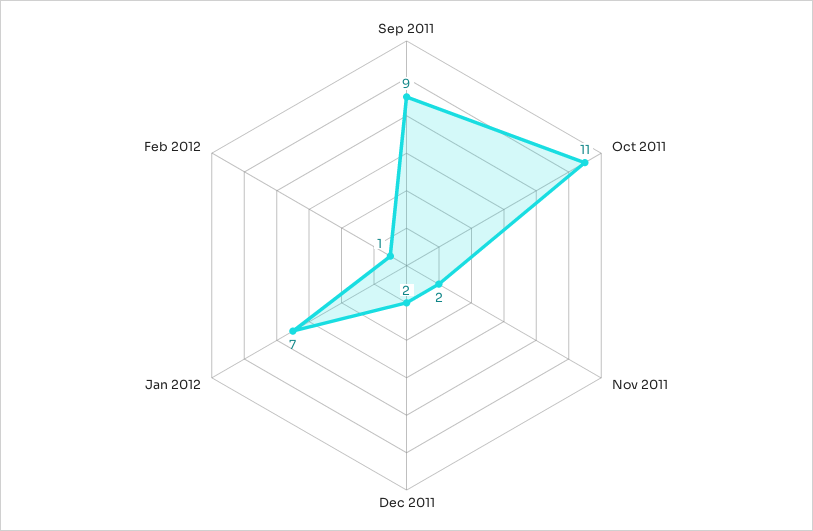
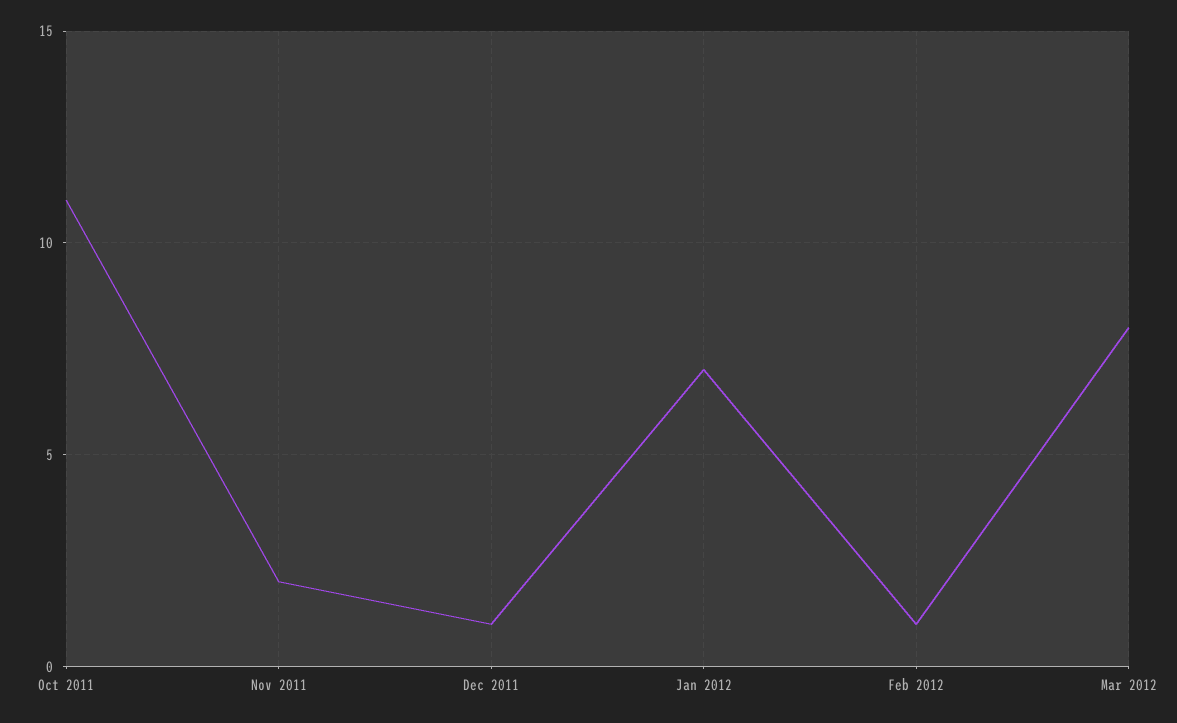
Sep 2011: 9 -> none
Dec 2011: 2 -> 1
Mar 2012: none -> 8

